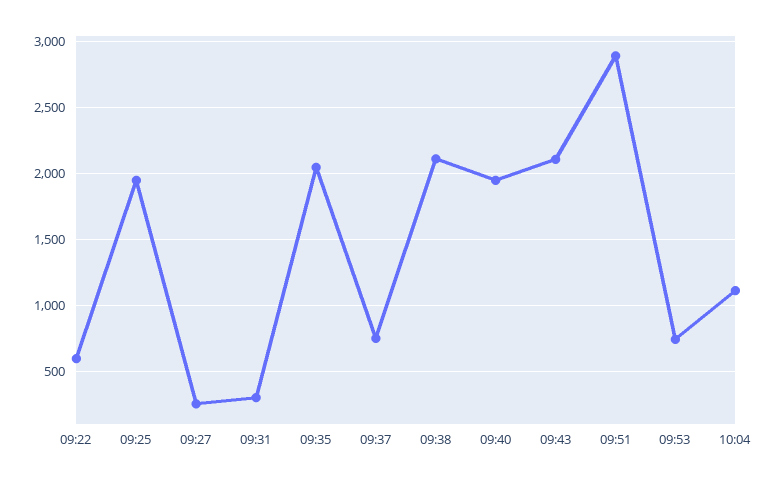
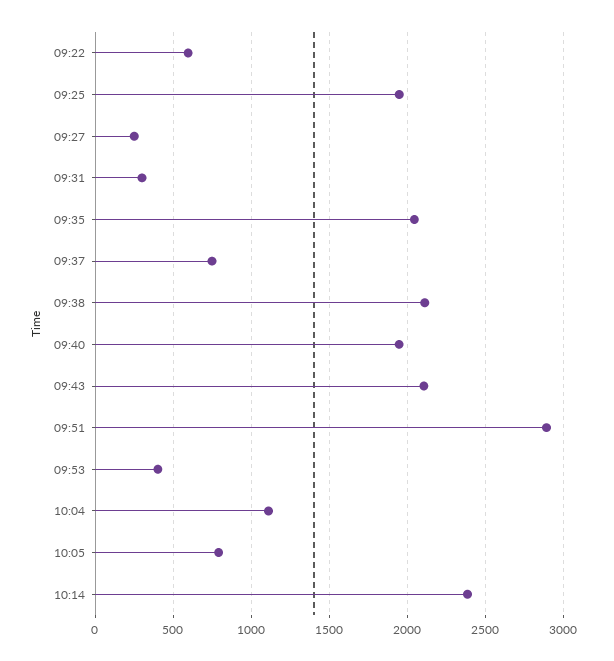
09:53: 750 -> 400
10:05: none -> 800
10:14: none -> 2400

